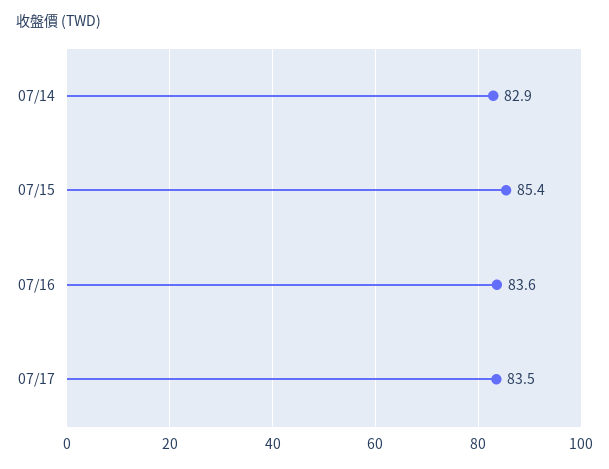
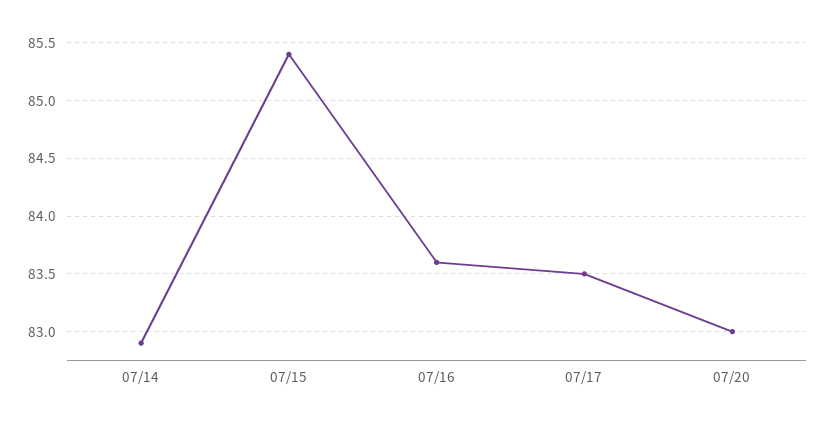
07/20: none -> 83

